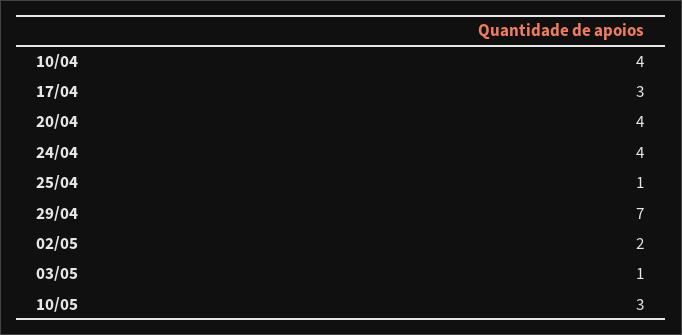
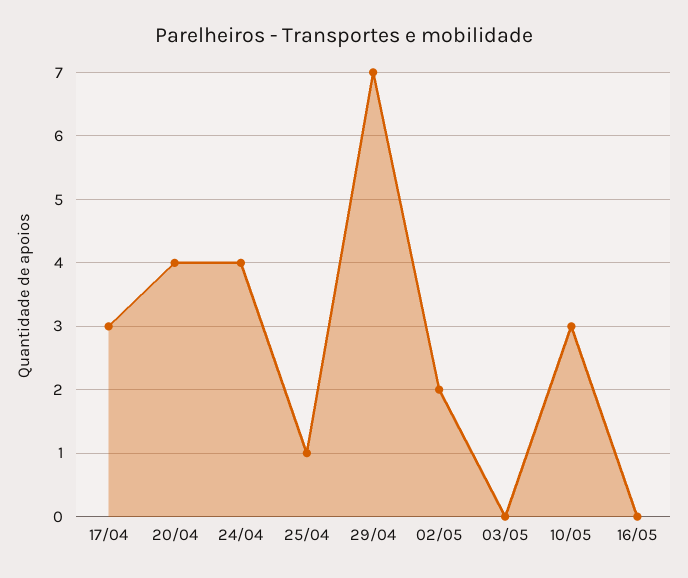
10/04: 4 -> none
03/05: 1 -> 0
16/05: none -> 0

